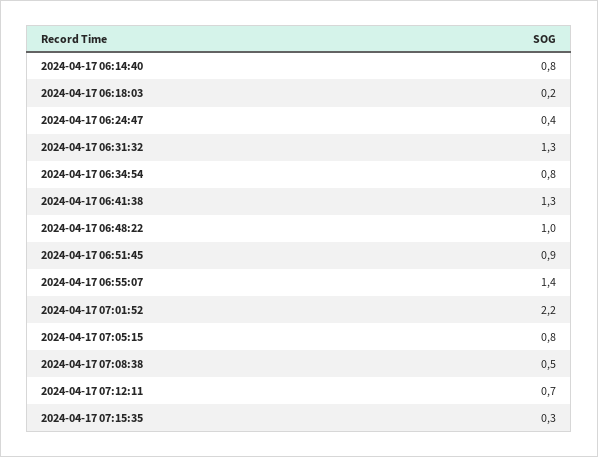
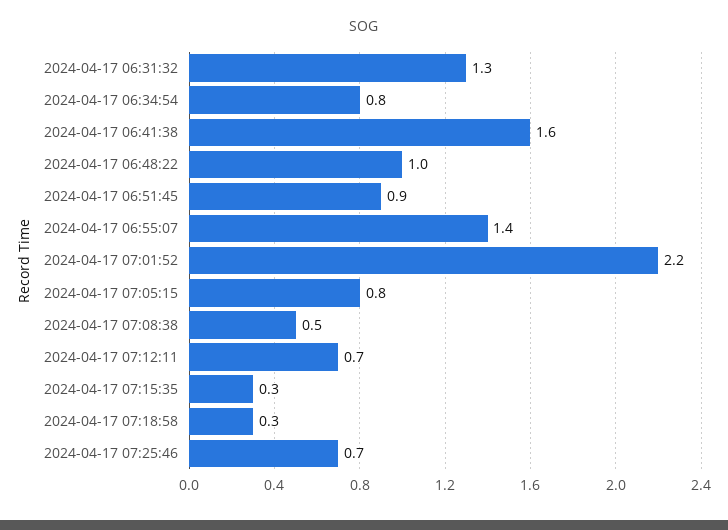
2024-04-17 06:14:40: 0.8 -> none
2024-04-17 06:18:03: 0.2 -> none
2024-04-17 06:24:47: 0.4 -> none
2024-04-17 06:41:38: 1.3 -> 1.6
2024-04-17 07:18:58: none -> 0.3
2024-04-17 07:25:46: none -> 0.7

